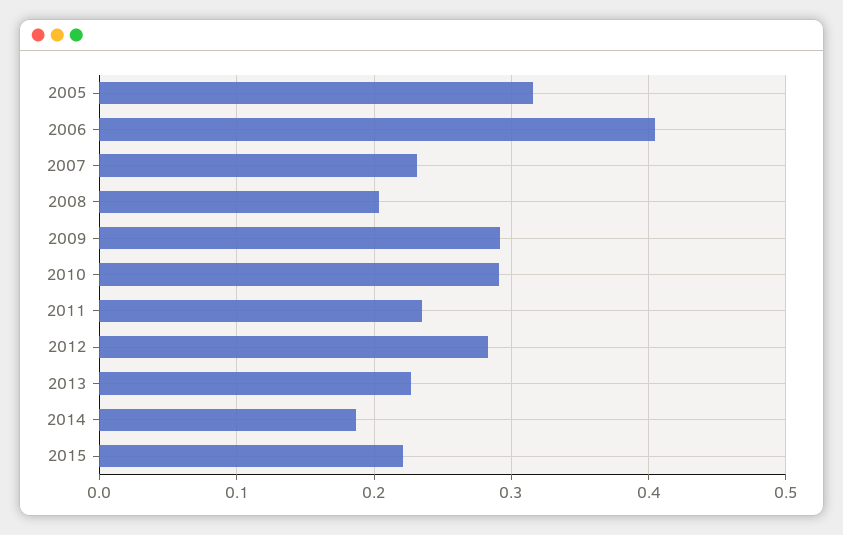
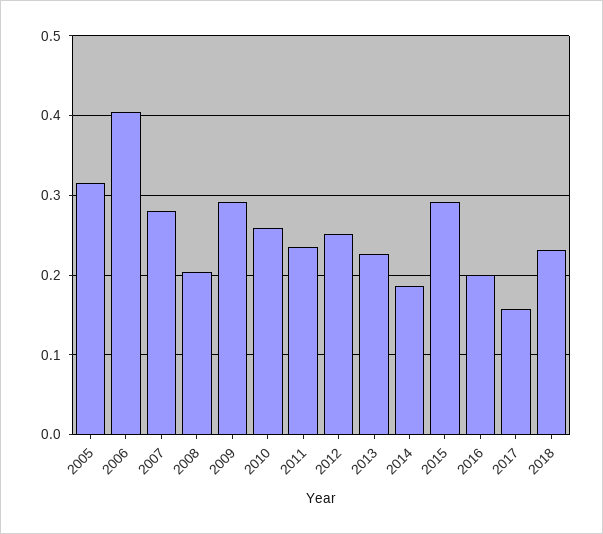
2007: 0.23 -> 0.28
2010: 0.29 -> 0.26
2012: 0.28 -> 0.25
2015: 0.22 -> 0.29
2016: none -> 0.2
2017: none -> 0.16
2018: none -> 0.23

